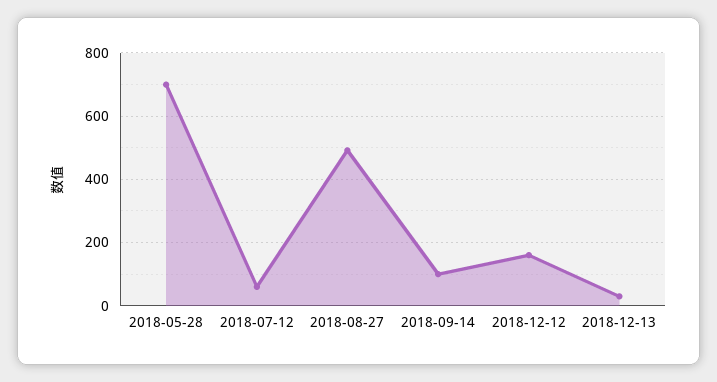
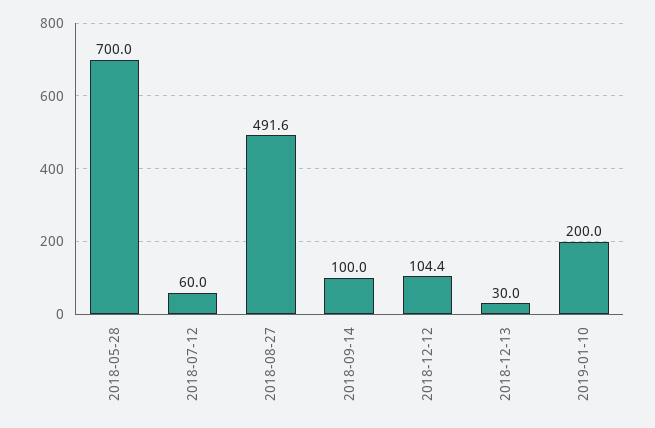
2018-12-12: 160 -> 104.4
2019-01-10: none -> 200

